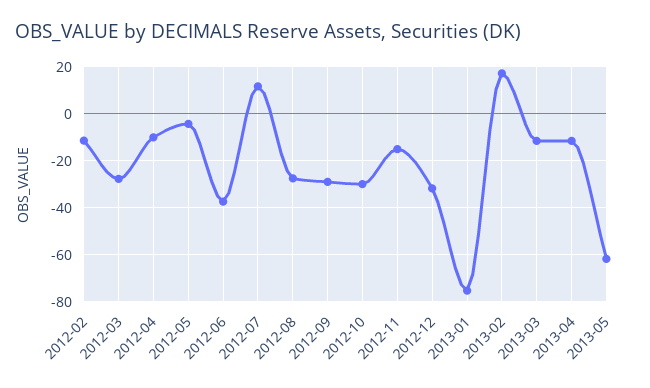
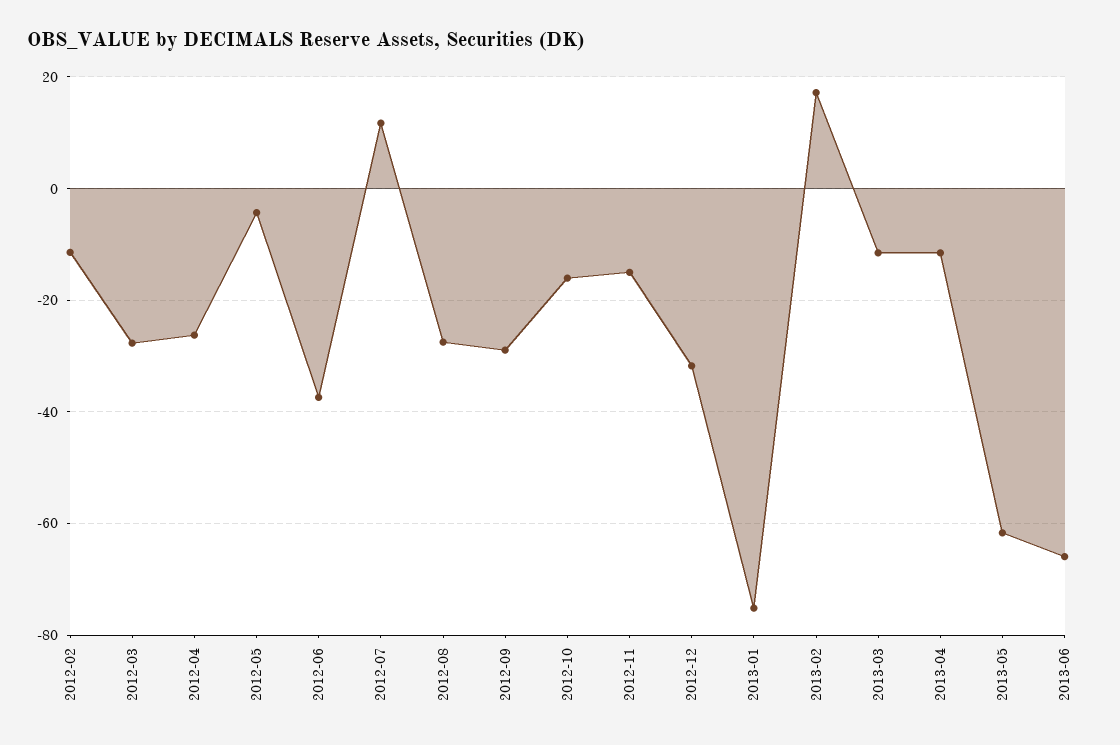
2012-04: -10 -> -26
2012-10: -30 -> -16
2013-06: none -> -66

